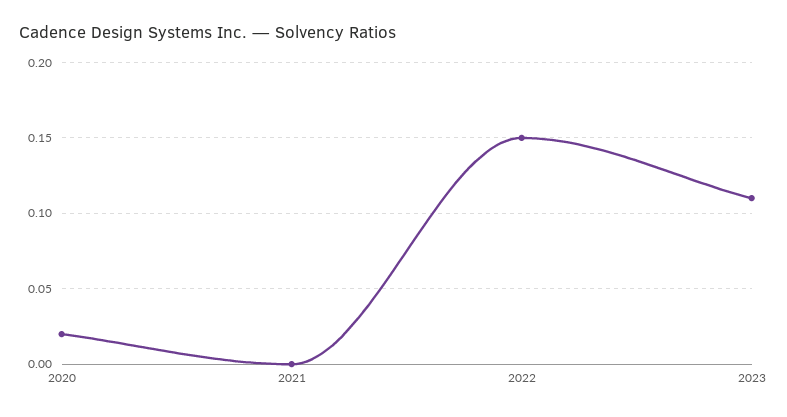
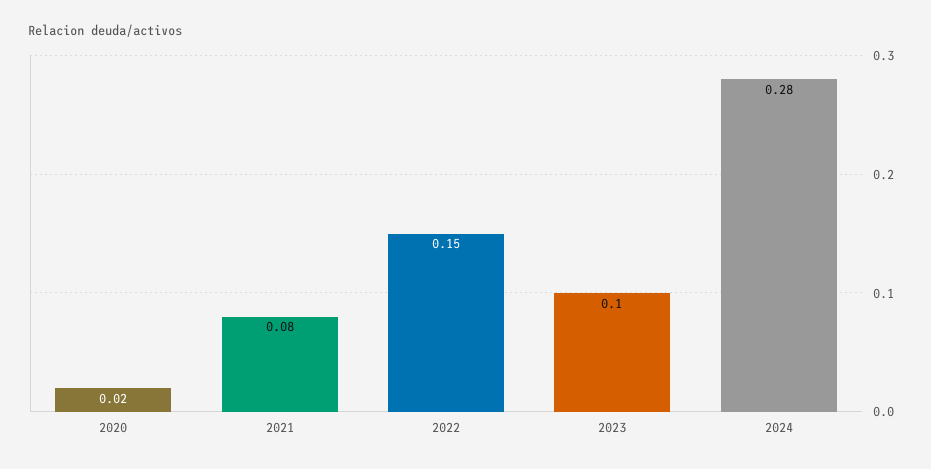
2021: 0 -> 0.08
2023: 0.11 -> 0.1
2024: none -> 0.28

